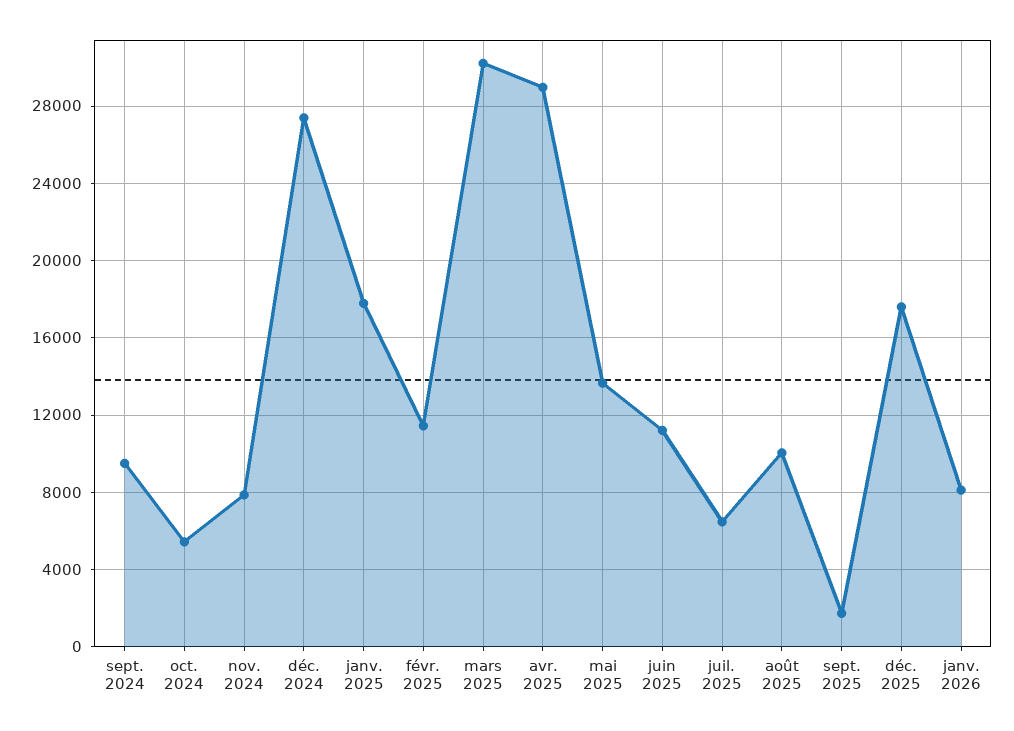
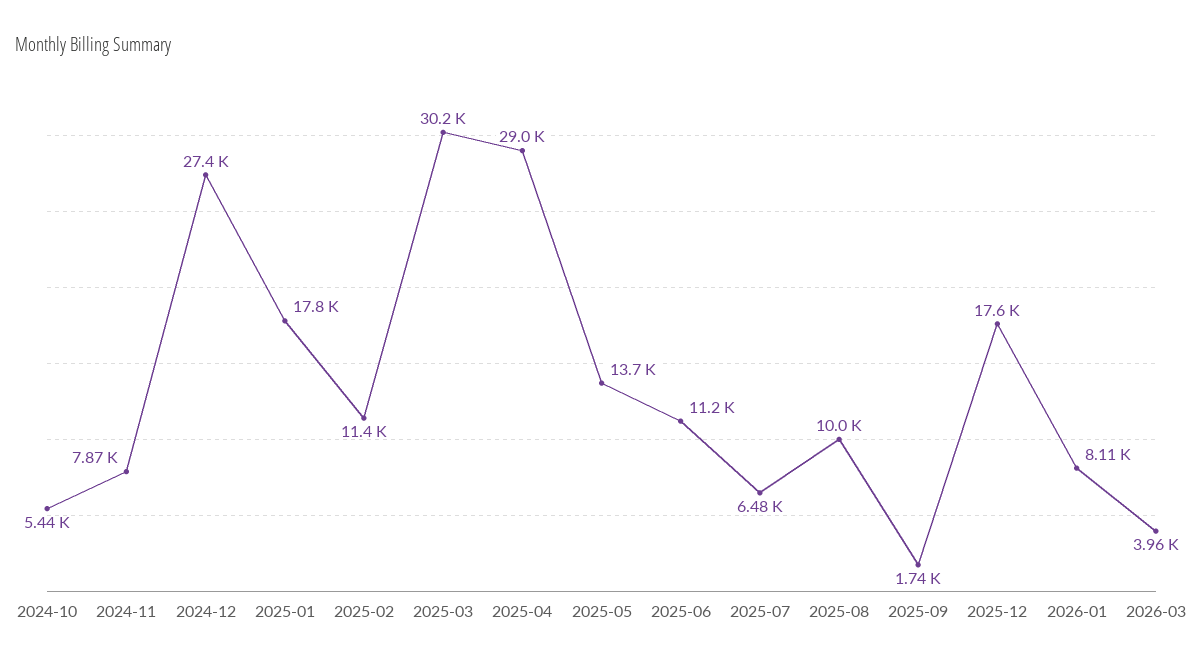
sept. 2024: 9500 -> none
2026-03: none -> 3960

